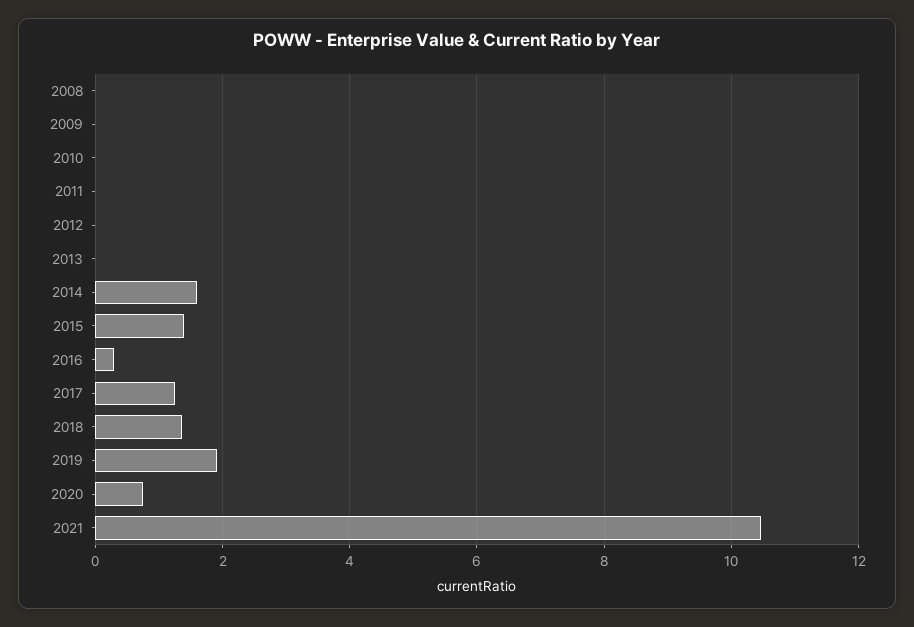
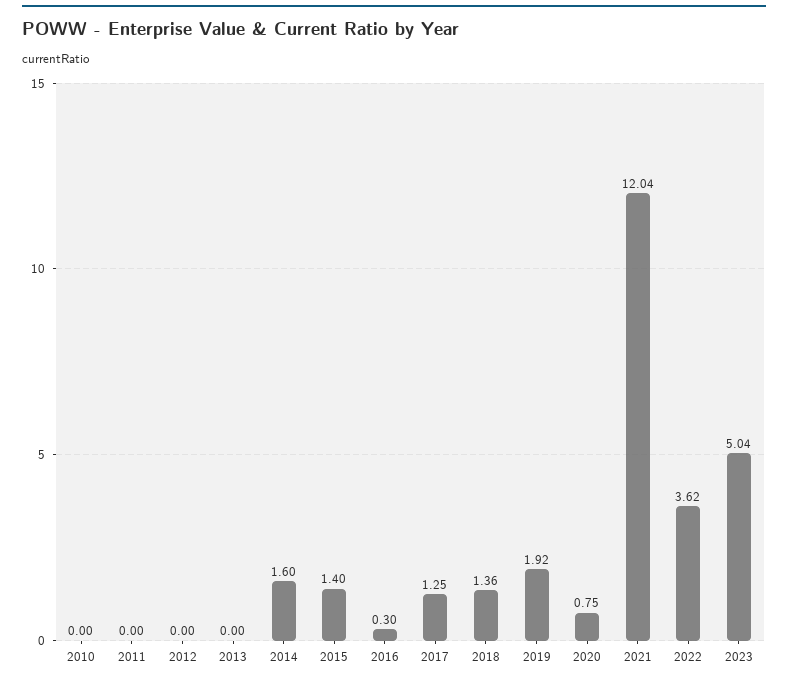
2008: 0 -> none
2009: 0 -> none
2021: 10.4 -> 12.04
2022: none -> 3.62
2023: none -> 5.04

